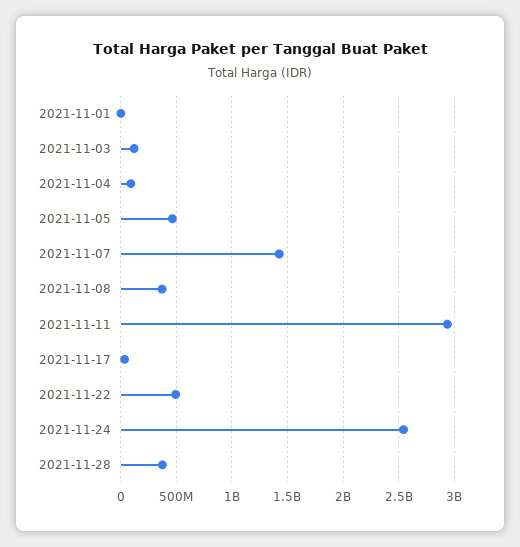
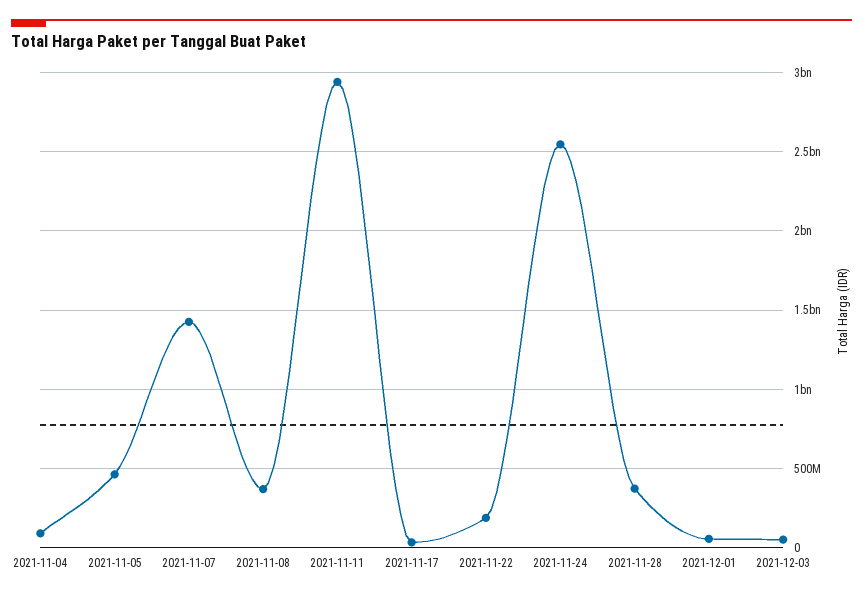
2021-11-01: 0 -> none
2021-11-03: 100000000 -> none
2021-11-22: 500000000 -> 200000000
2021-12-01: none -> 50000000
2021-12-03: none -> 50000000

